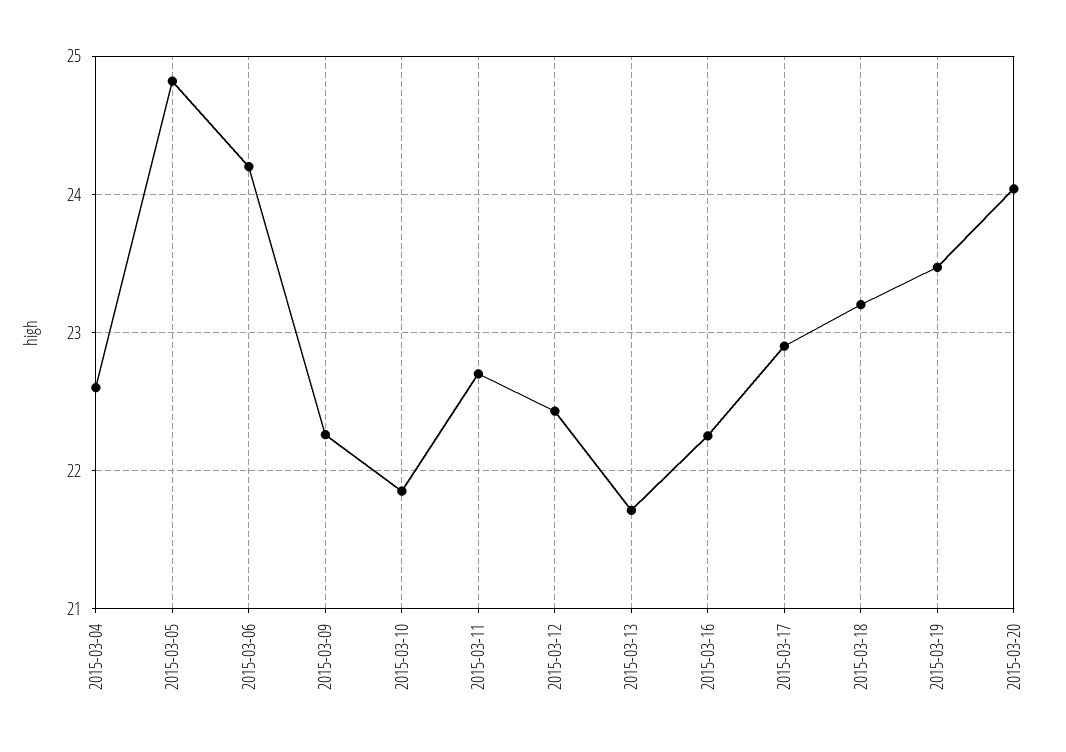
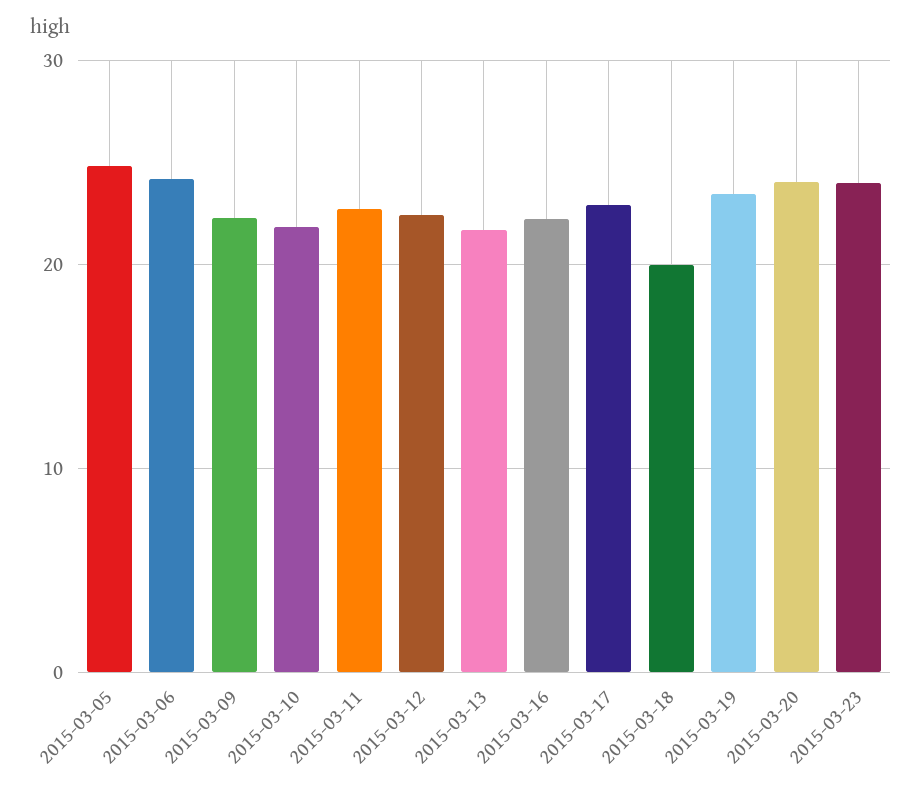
2015-03-04: 22.6 -> none
2015-03-18: 23.2 -> 20
2015-03-23: none -> 24

